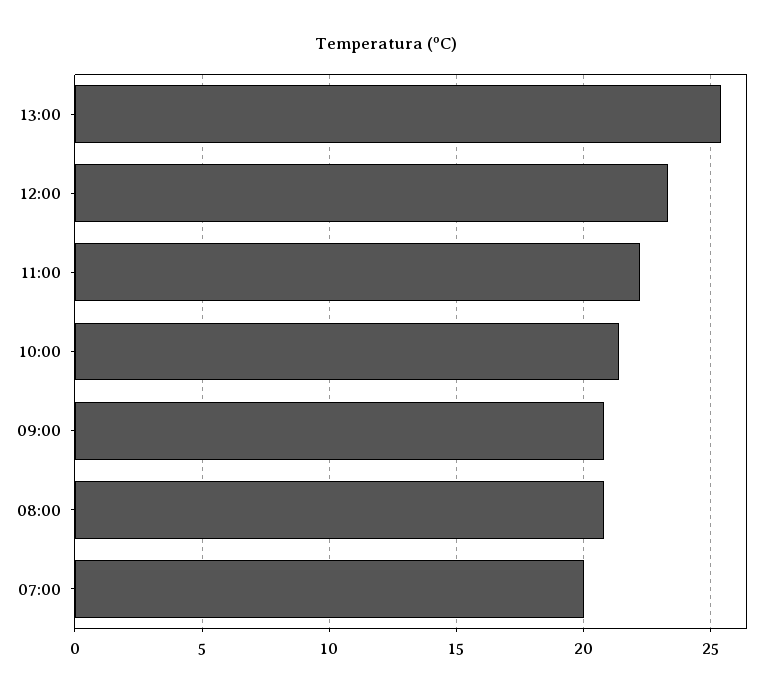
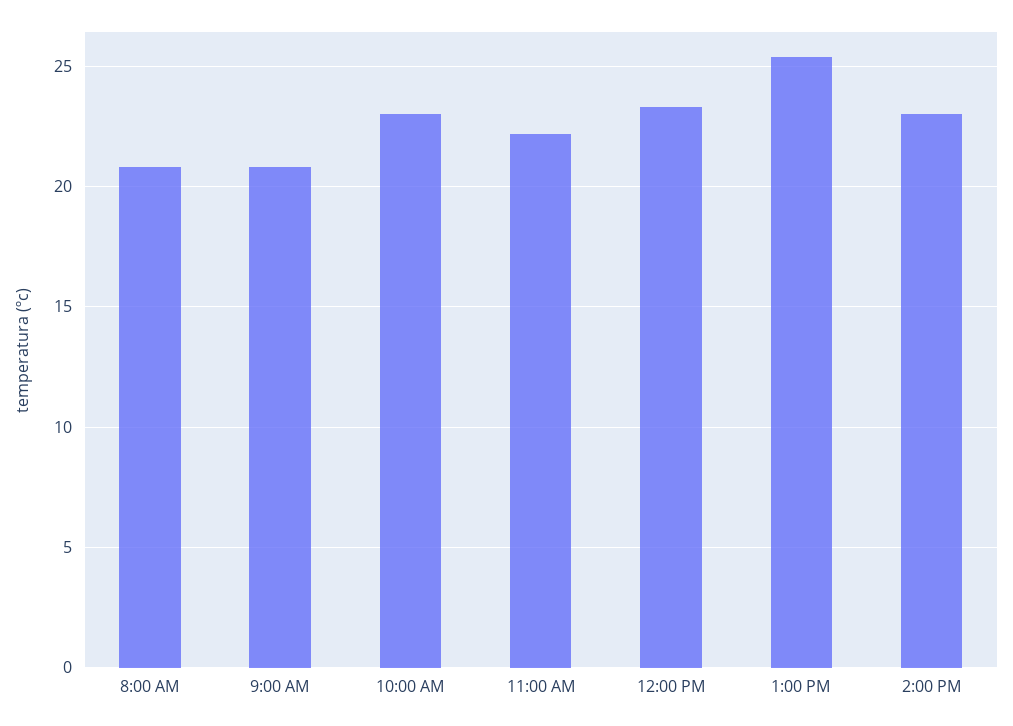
10:00: 21.5 -> 23
07:00: 20 -> none
2:00 PM: none -> 23

